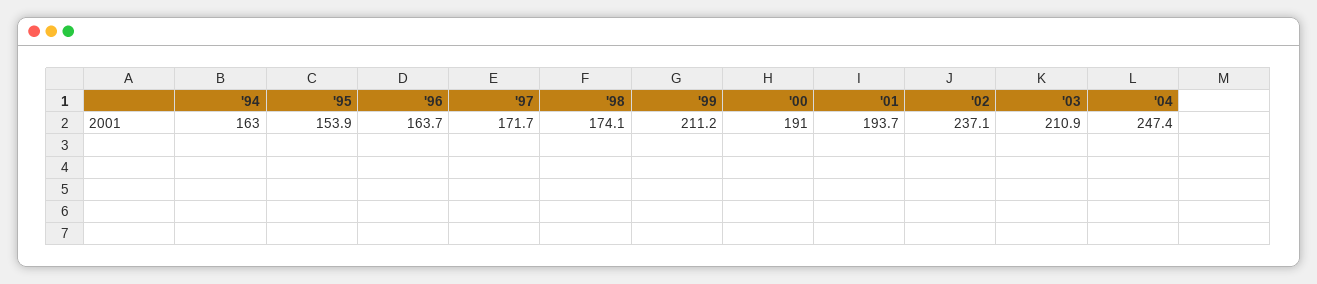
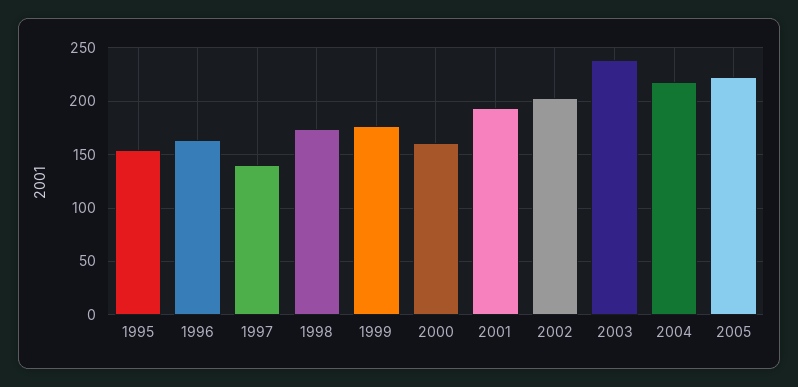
'94: 163 -> none
'97: 171.7 -> 140
'99: 211.2 -> 180
'00: 191 -> 160
'02: 237.1 -> 200
'03: 210.9 -> 240
'04: 247.4 -> 220
2005: none -> 220

